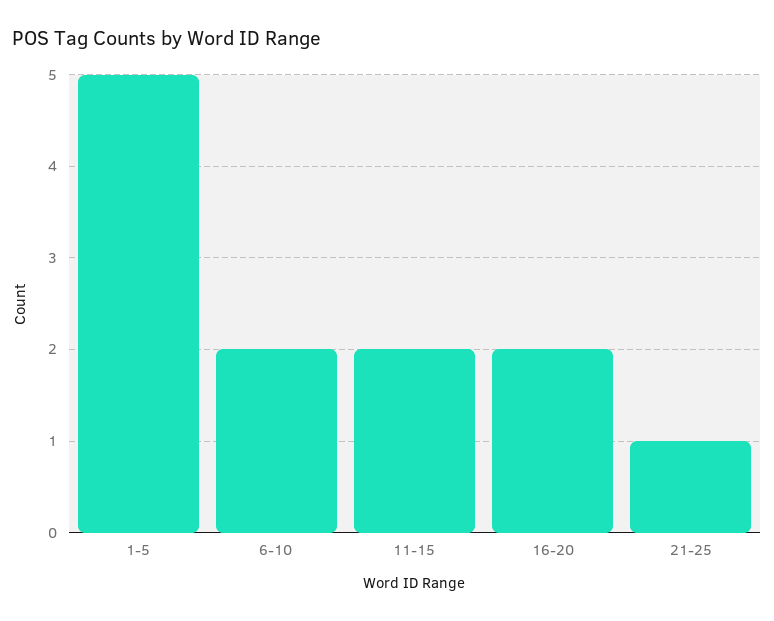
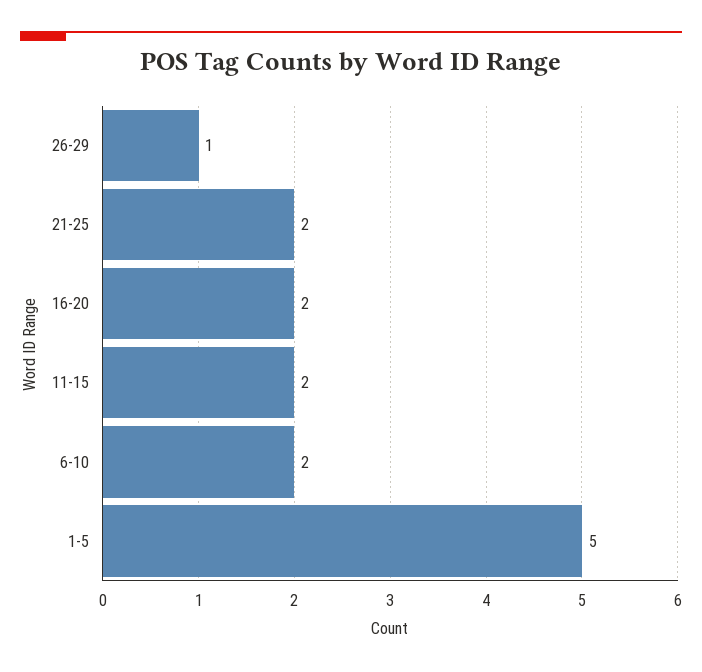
21-25: 1 -> 2
26-29: none -> 1

